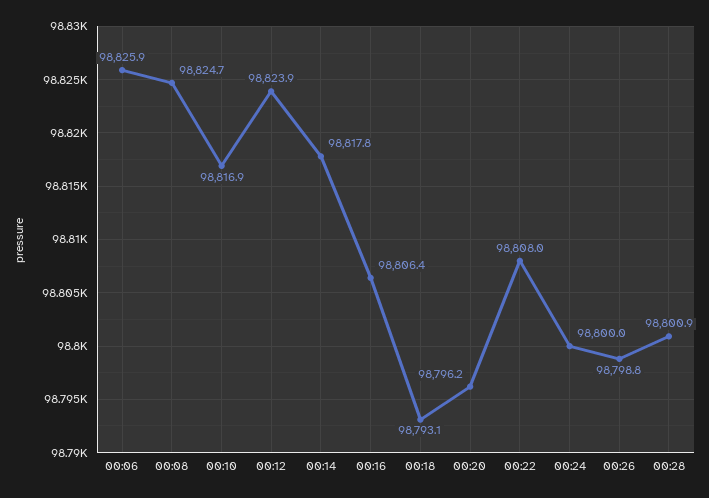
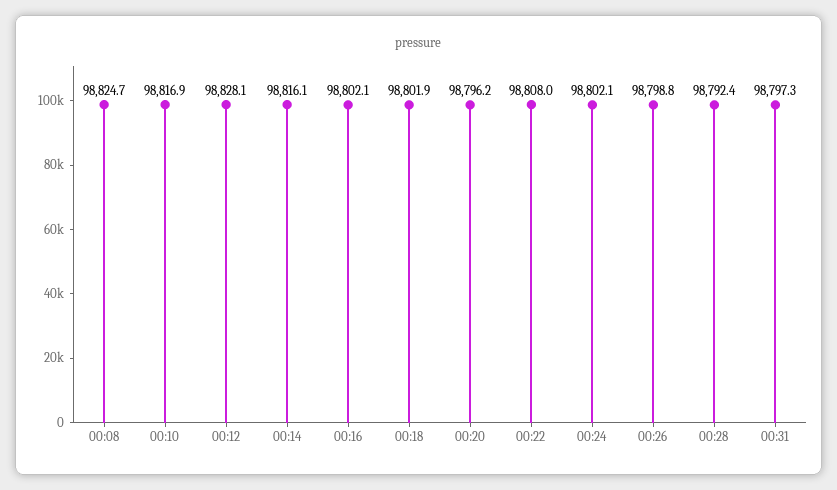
00:06: 98825.9 -> none
00:12: 98823.9 -> 98828.1
00:14: 98817.8 -> 98816.1
00:16: 98806.4 -> 98802.1
00:18: 98793.1 -> 98801.9
00:24: 98800 -> 98802.1
00:28: 98800.9 -> 98792.4
00:31: none -> 98797.3

